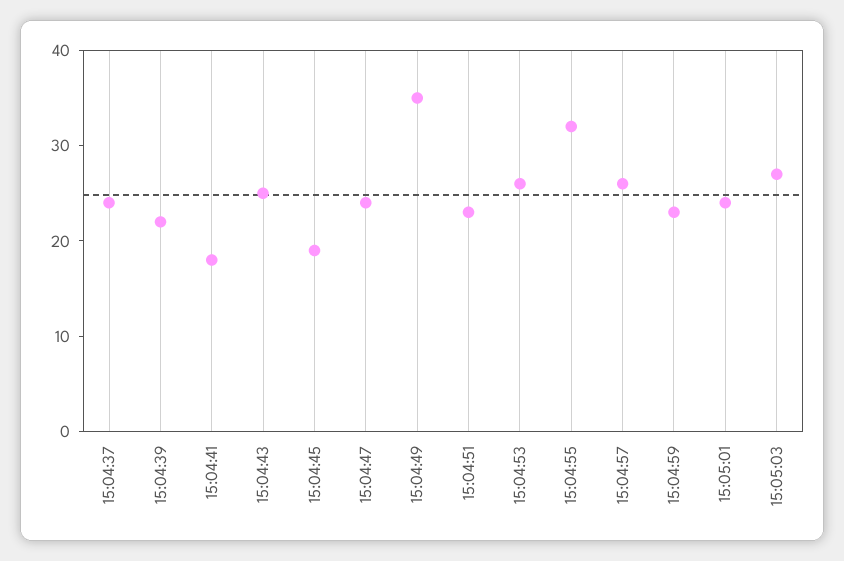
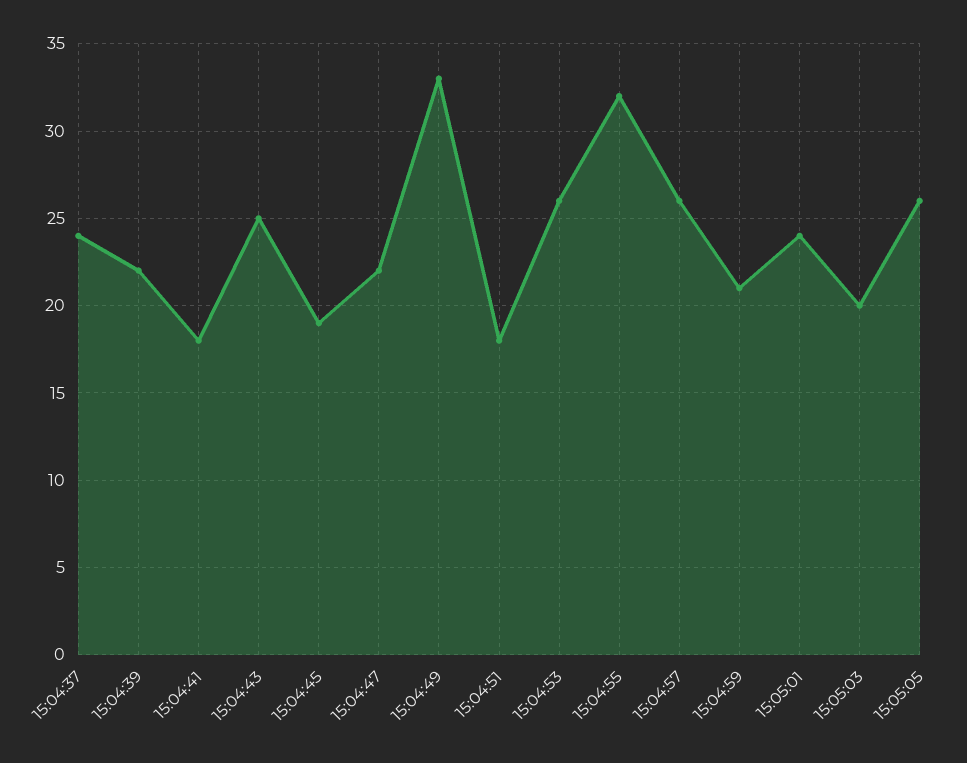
15:04:47: 24 -> 22
15:04:49: 35 -> 33
15:04:51: 23 -> 18
15:04:59: 23 -> 21
15:05:03: 27 -> 20
15:05:05: none -> 26

